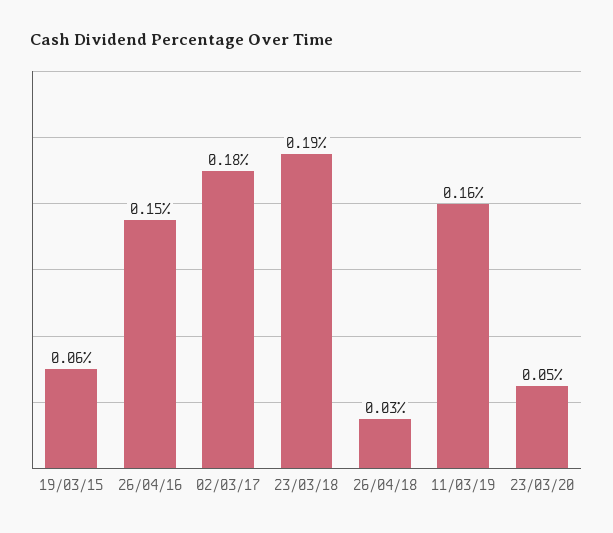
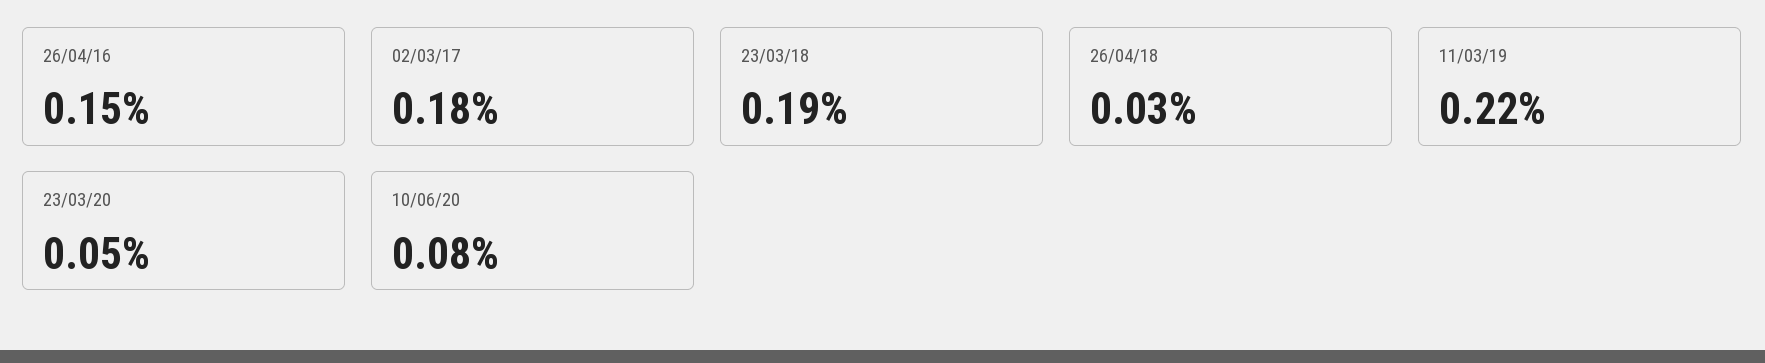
19/03/15: 0.06 -> none
11/03/19: 0.16 -> 0.22
10/06/20: none -> 0.08

